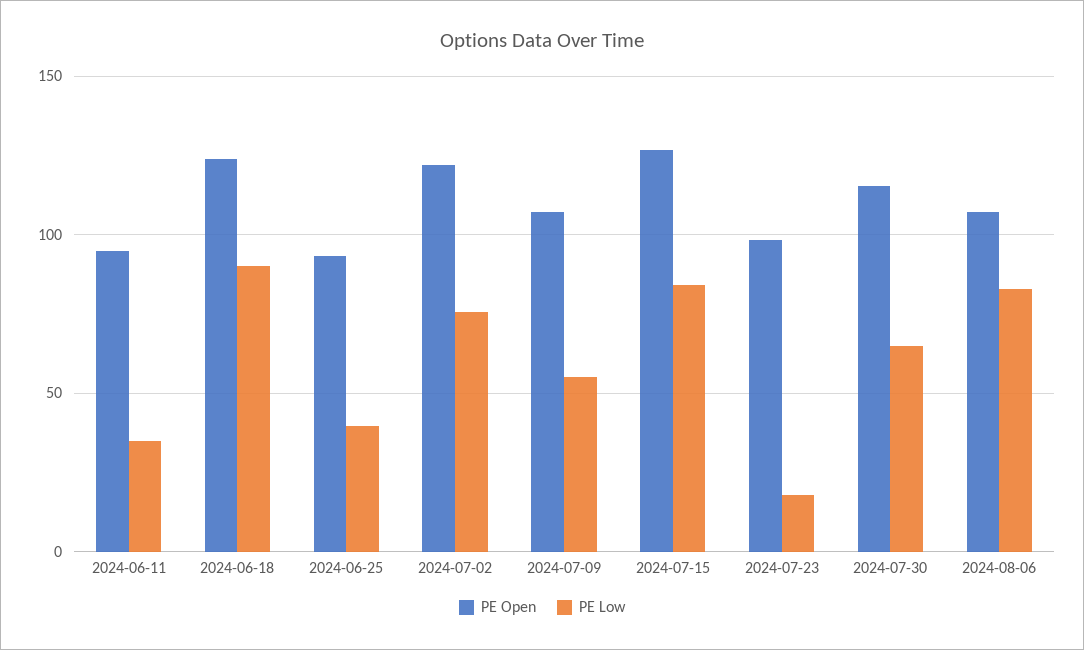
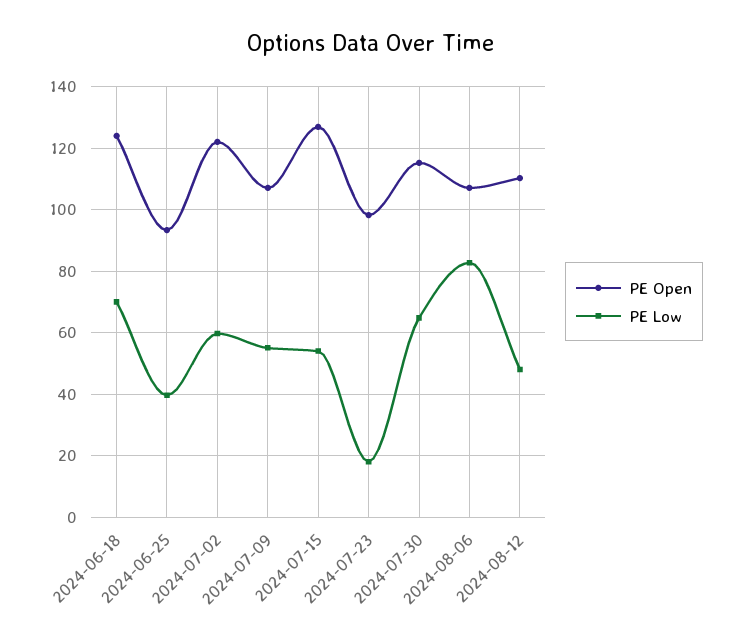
PE Open, 2024-06-11: 95 -> none
PE Low, 2024-06-11: 35 -> none
PE Low, 2024-06-18: 90 -> 70
PE Low, 2024-07-02: 75 -> 60
PE Low, 2024-07-15: 85 -> 54
PE Open, 2024-08-12: none -> 110
PE Low, 2024-08-12: none -> 48

